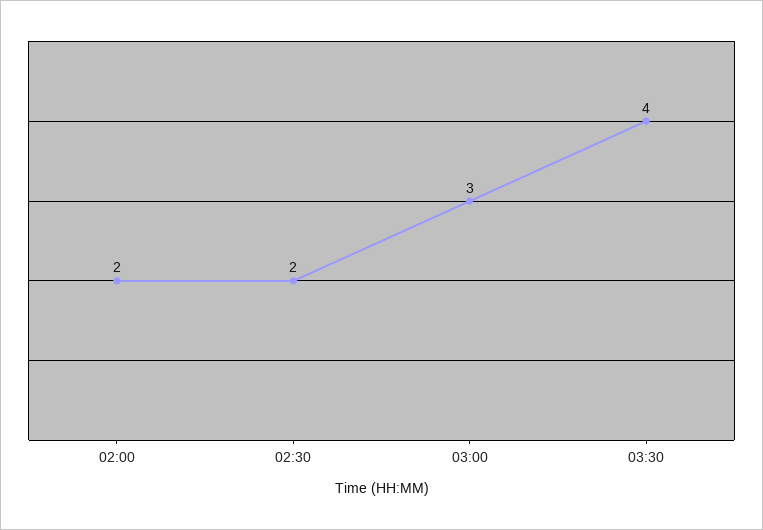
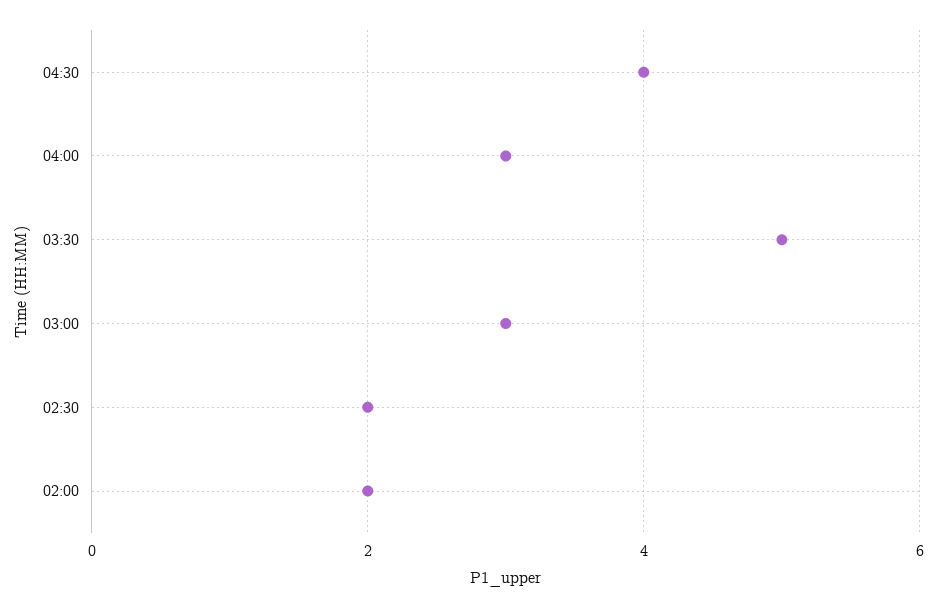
03:30: 4 -> 5
04:30: none -> 4
04:00: none -> 3

